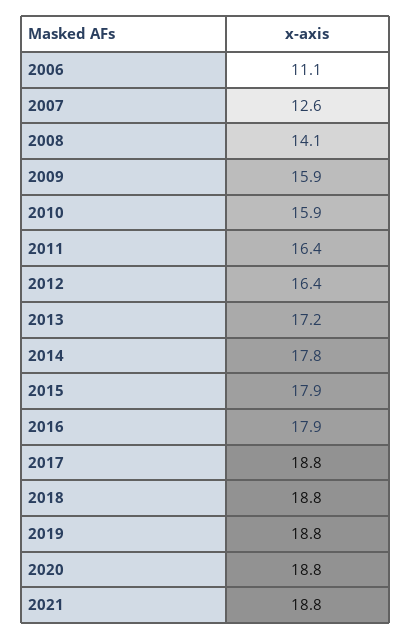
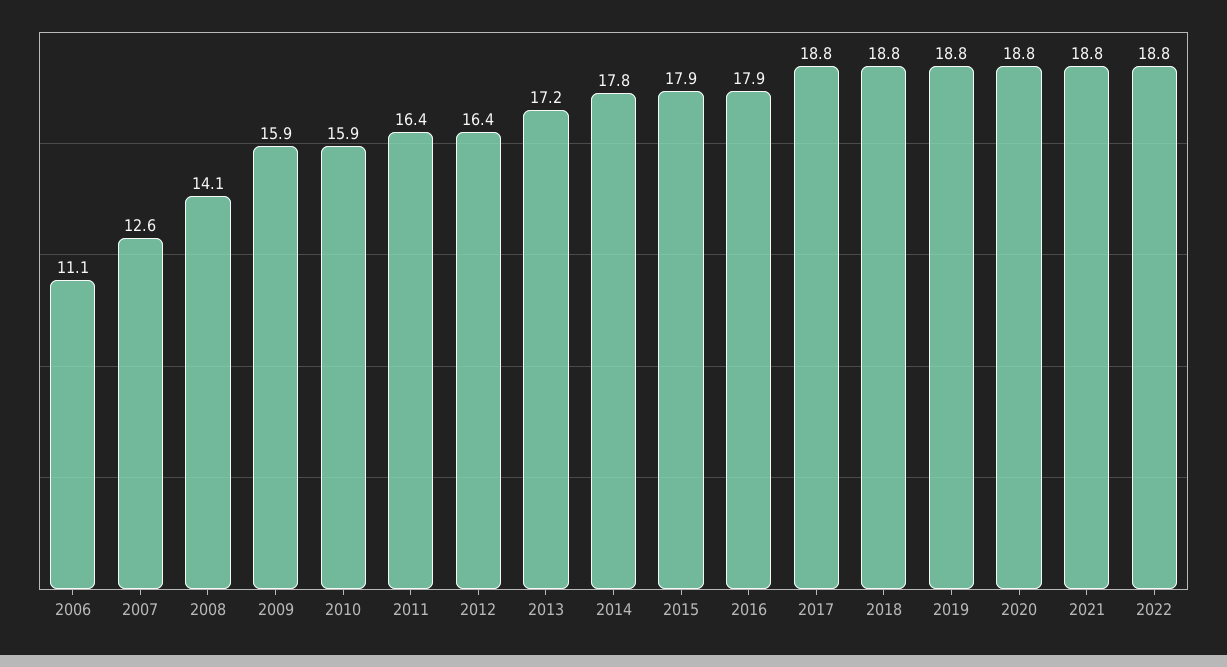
2022: none -> 18.8

